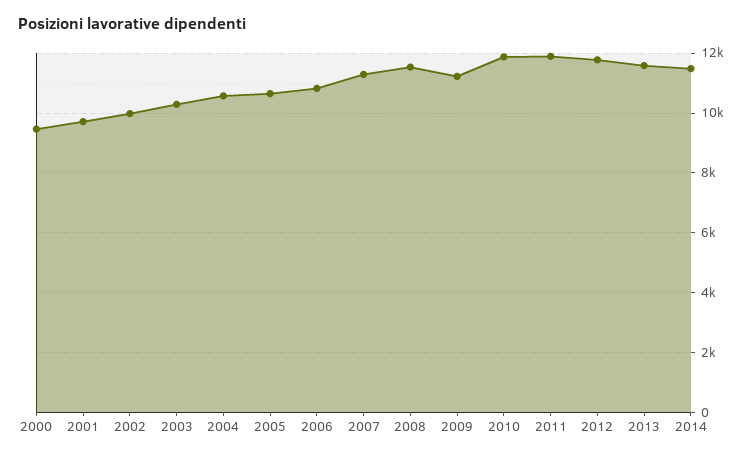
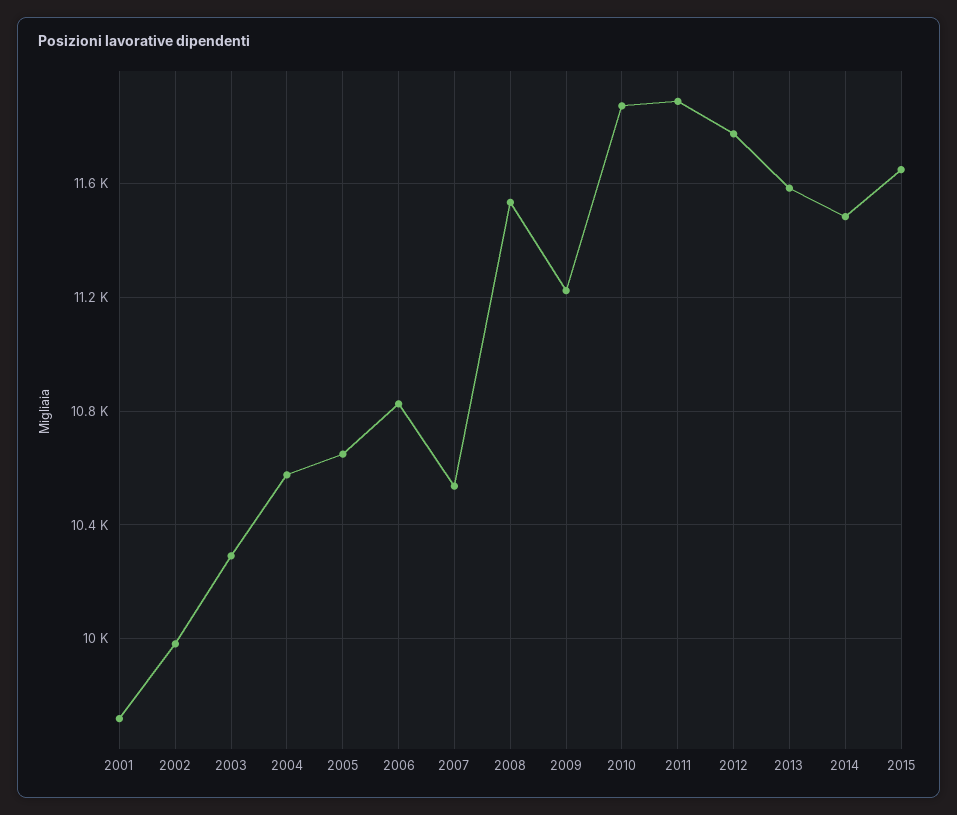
2000: 9500 -> none
2007: 11250 -> 10550
2015: none -> 11650

